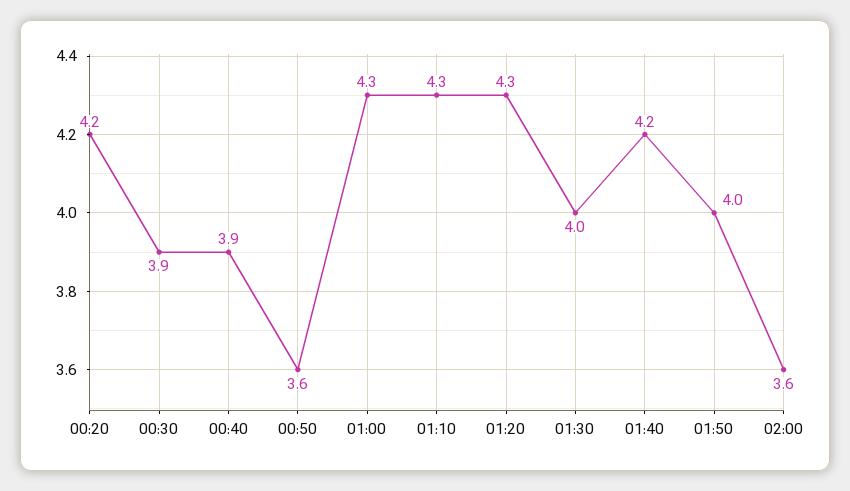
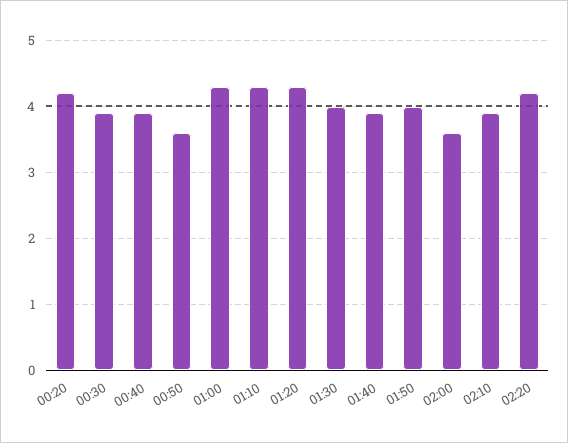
01:40: 4.2 -> 3.9
02:10: none -> 3.9
02:20: none -> 4.2

